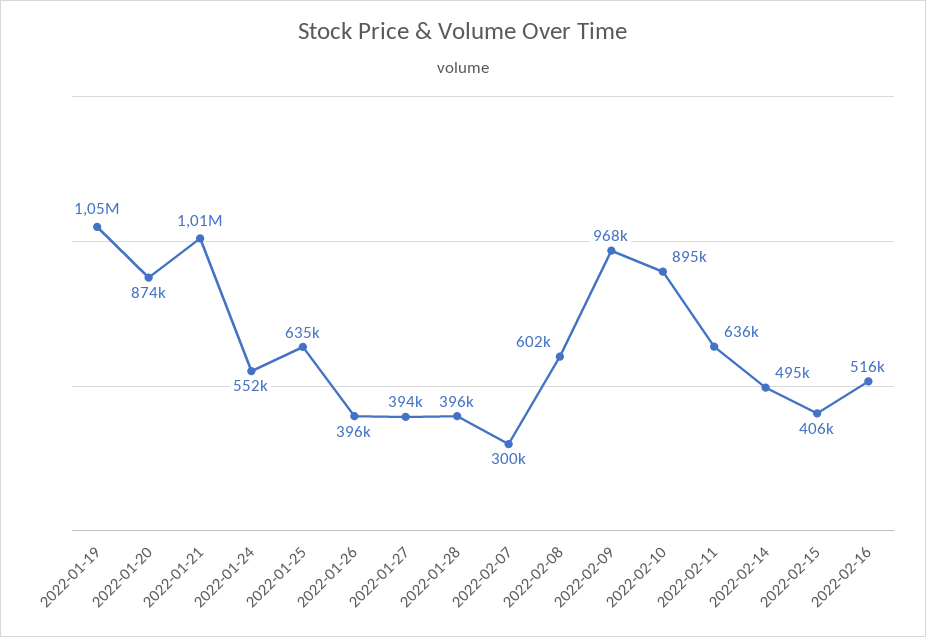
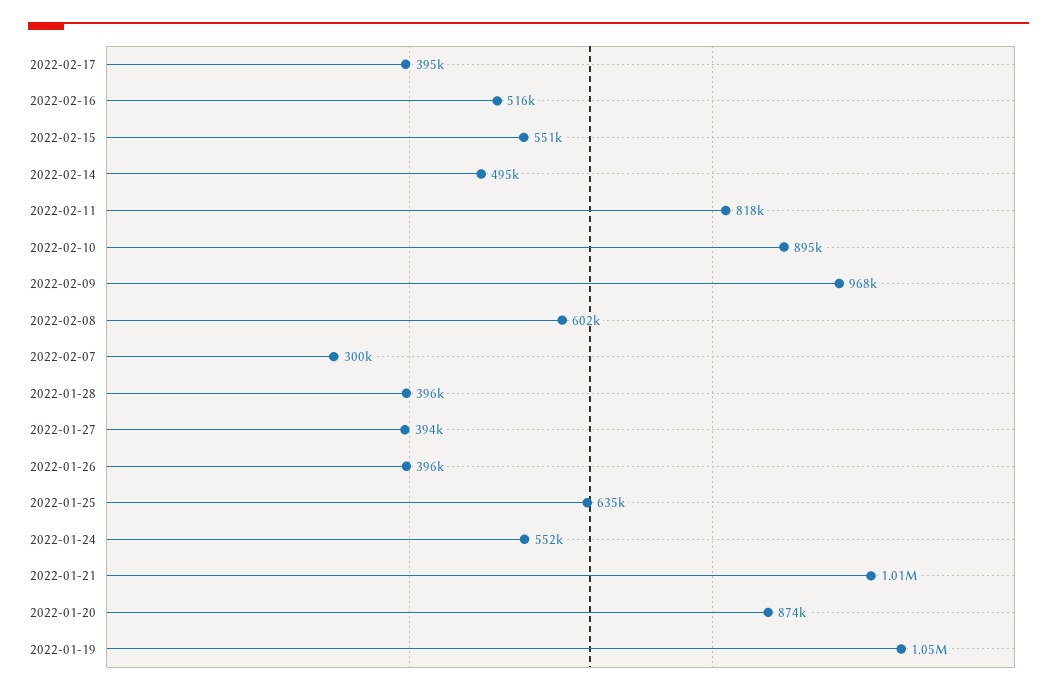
2022-02-11: 636000 -> 818000
2022-02-15: 406000 -> 551000
2022-02-17: none -> 395000

